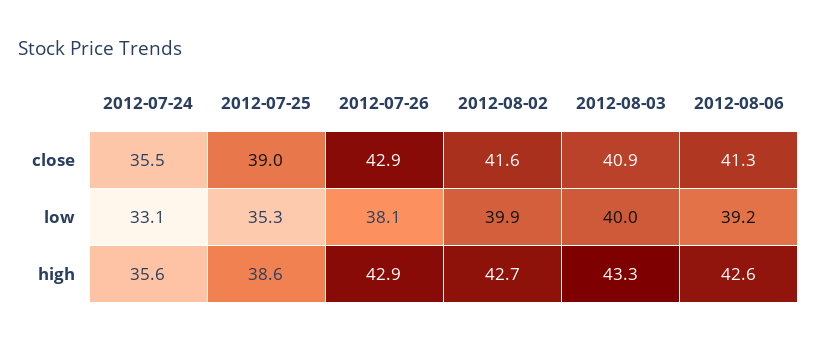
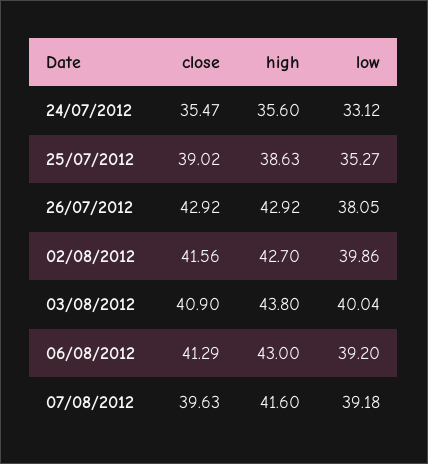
2012-08-03, high: 43.3 -> 43.8
2012-08-06, high: 42.6 -> 43
07/08/2012, close: none -> 39.63
07/08/2012, high: none -> 41.6
07/08/2012, low: none -> 39.18

